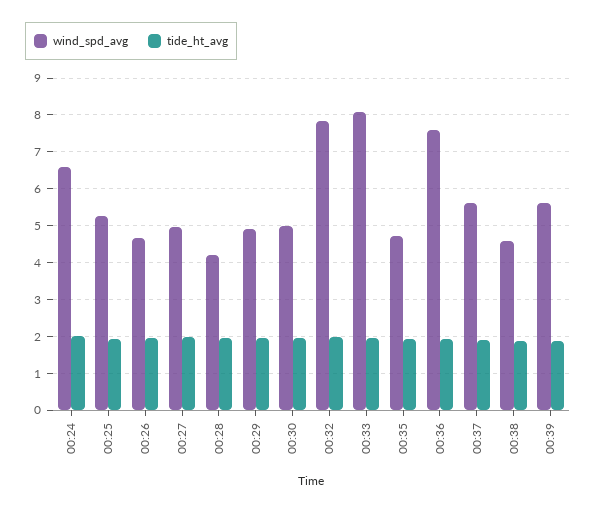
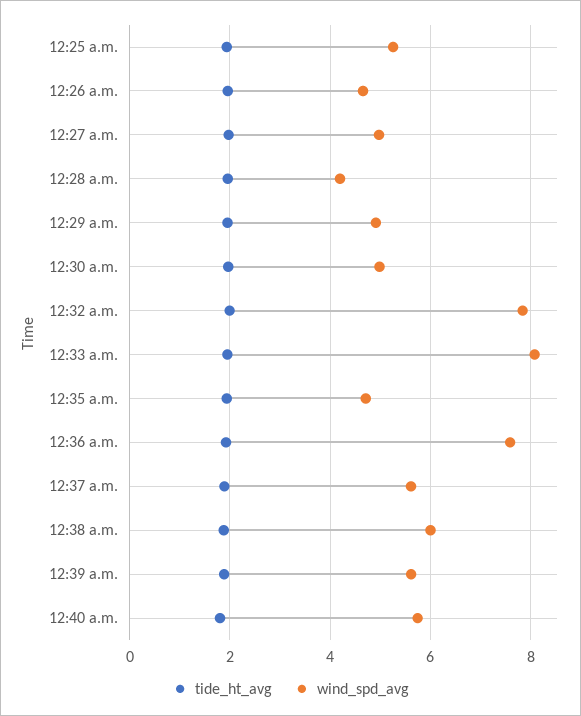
wind_spd_avg, 00:24: 6.6 -> none
tide_ht_avg, 00:24: 2 -> none
wind_spd_avg, 00:38: 4.6 -> 6
tide_ht_avg, 12:40 a.m.: none -> 1.8
wind_spd_avg, 12:40 a.m.: none -> 5.8

